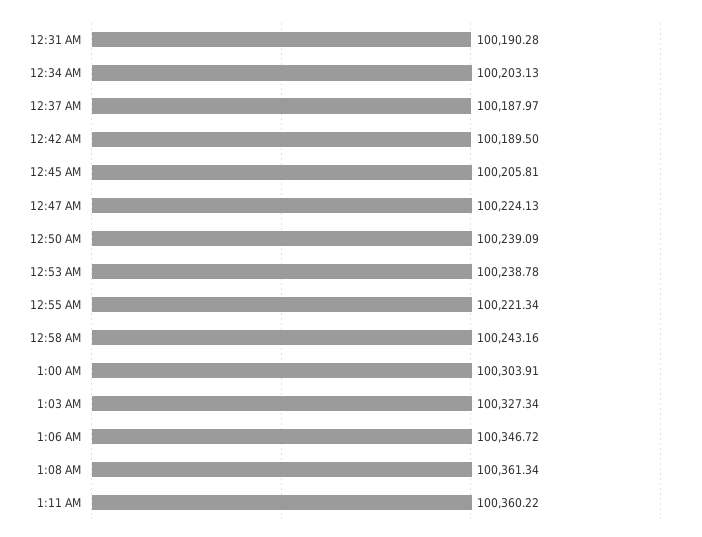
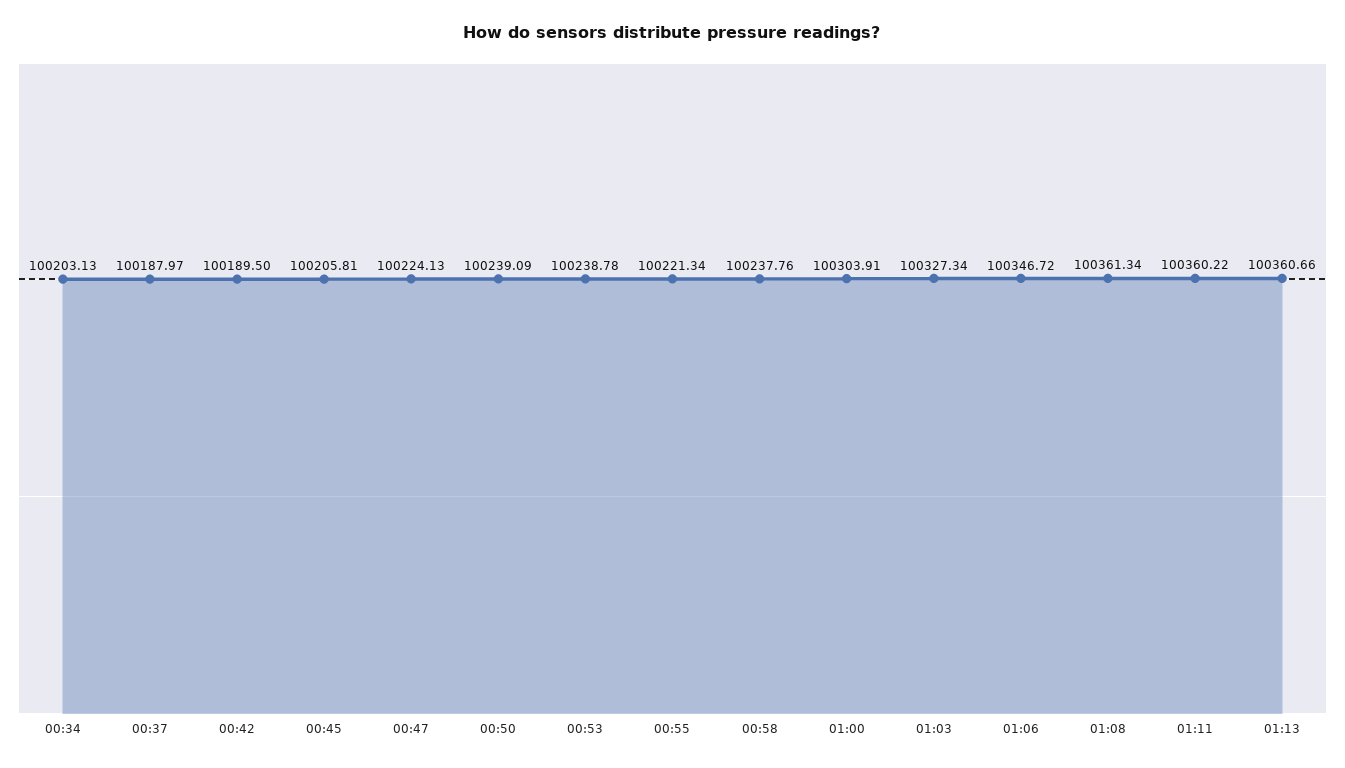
12:31 AM: 100190.28 -> none
12:58 AM: 100243.16 -> 100237.76
01:13: none -> 100360.66

